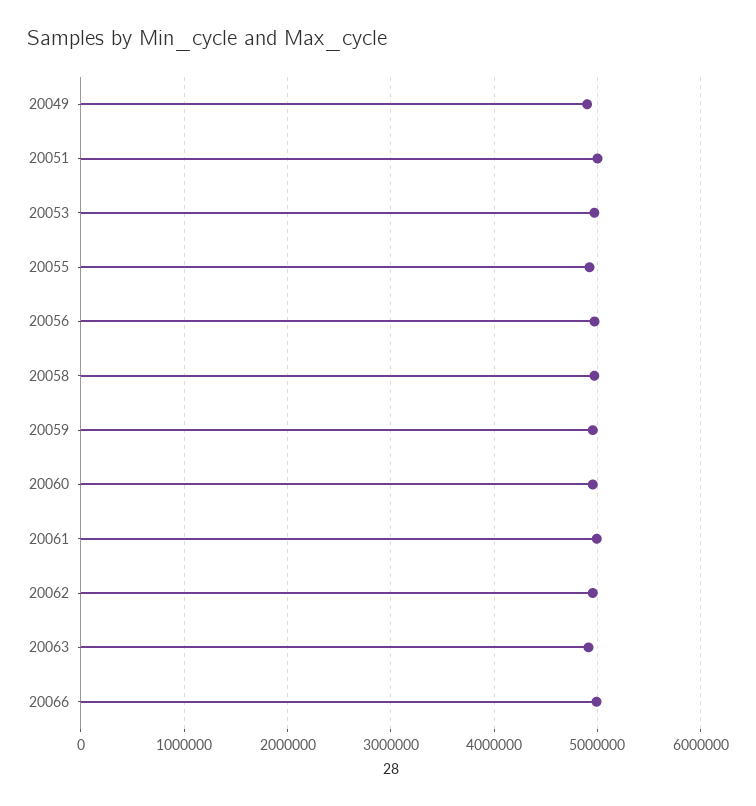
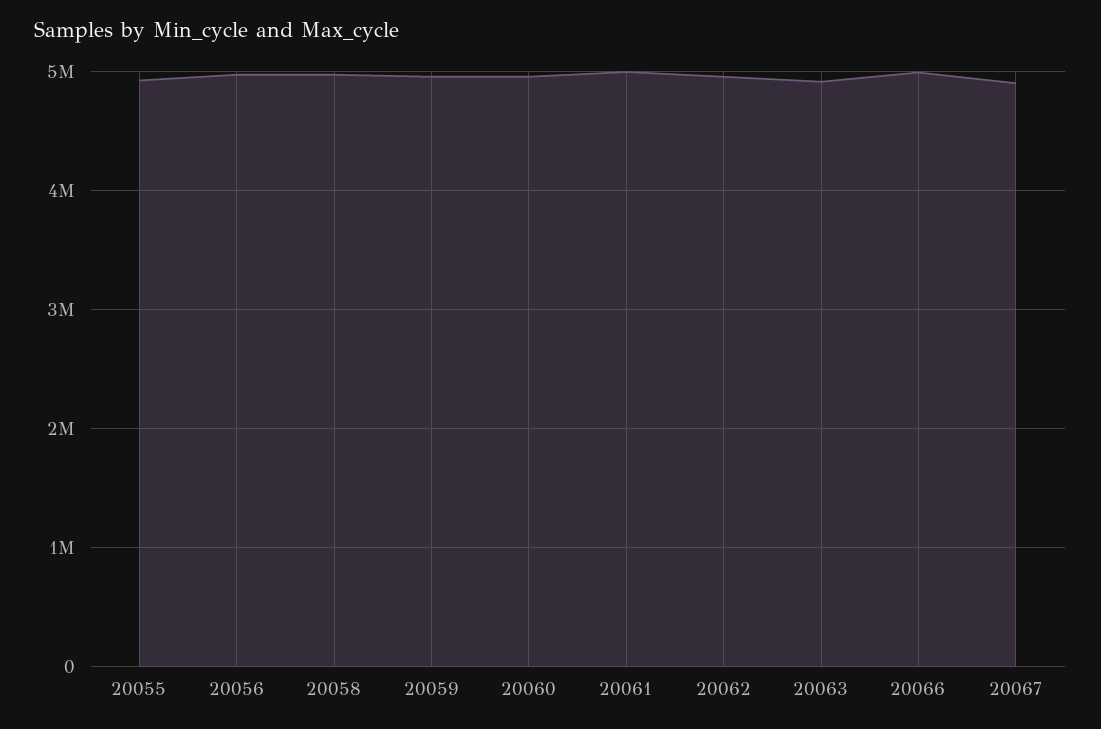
20049: 4900000 -> none
20051: 5000000 -> none
20053: 5000000 -> none
20067: none -> 4900000

